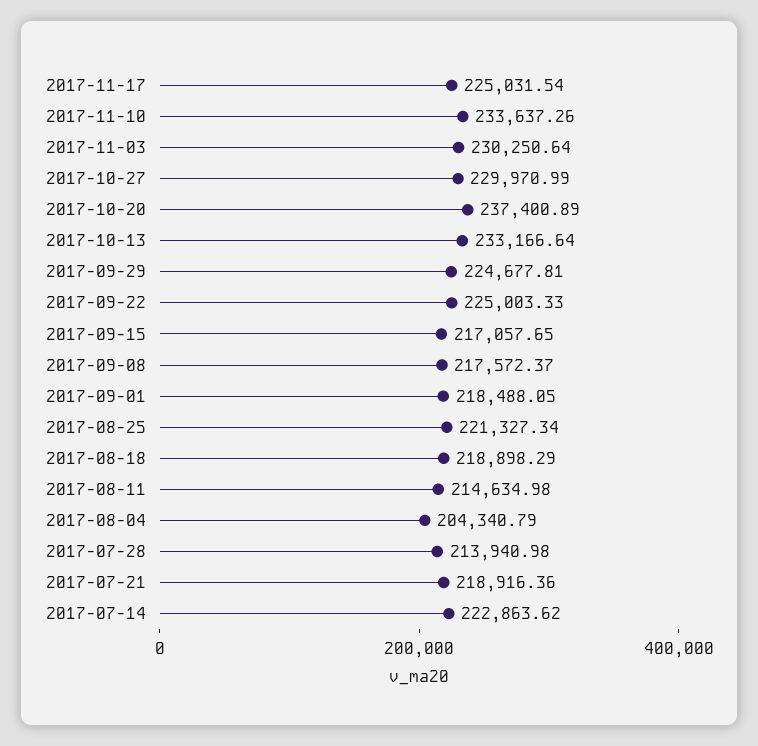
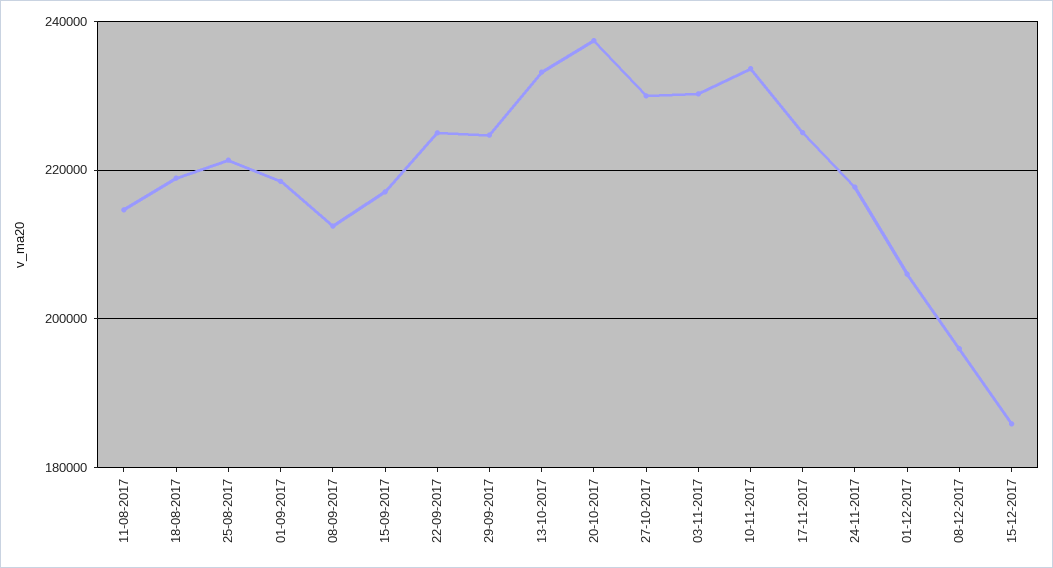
2017-09-08: 217572.37 -> 212000
2017-08-04: 204340.79 -> none
2017-07-28: 213940.98 -> none
2017-07-21: 218916.36 -> none
2017-07-14: 222863.62 -> none
24-11-2017: none -> 218000
01-12-2017: none -> 206000
08-12-2017: none -> 196000
15-12-2017: none -> 186000

